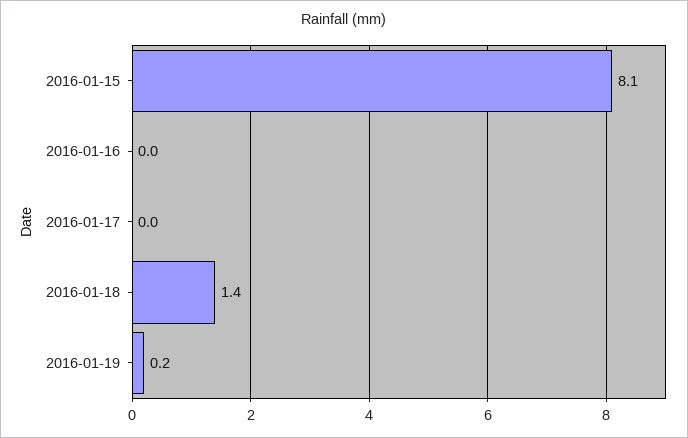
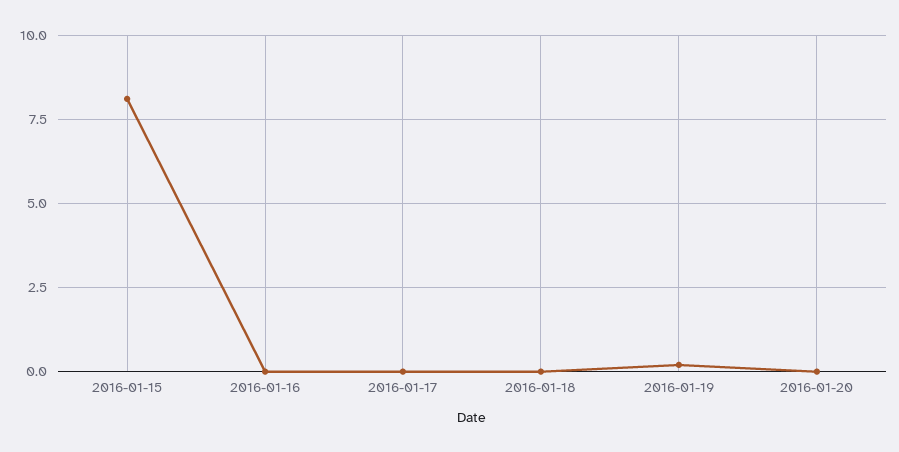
2016-01-18: 1.4 -> 0
2016-01-20: none -> 0

